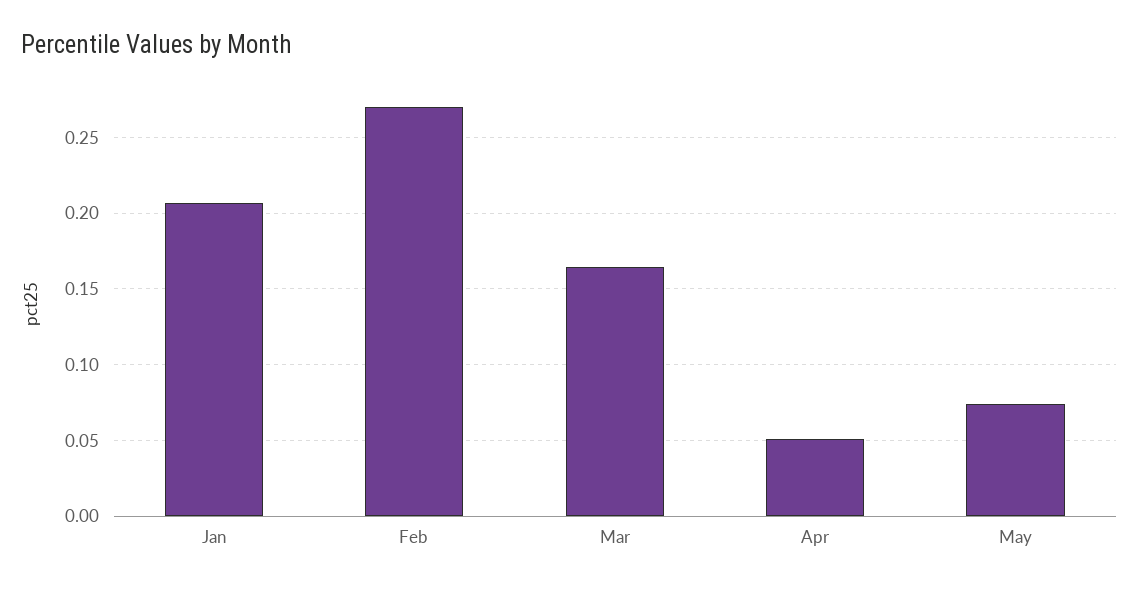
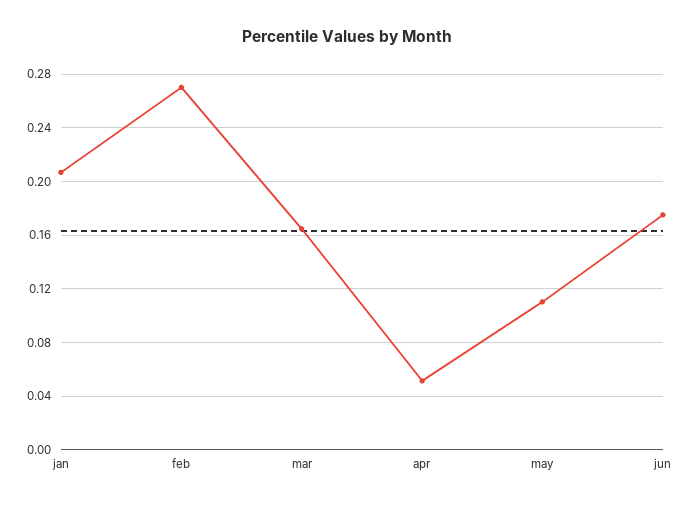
May: 0.075 -> 0.11
jun: none -> 0.175

